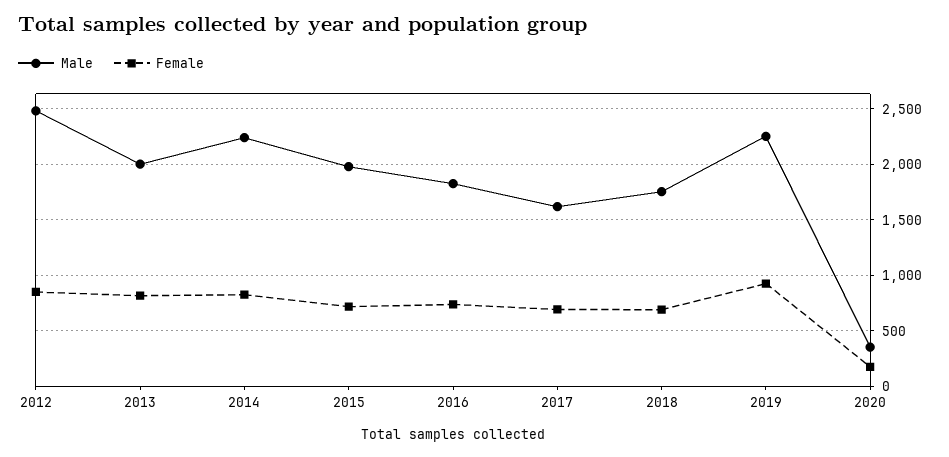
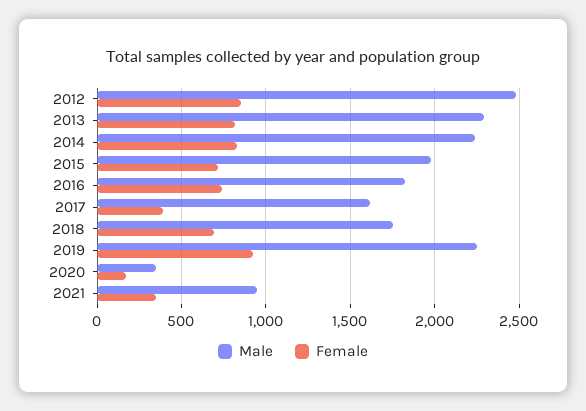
Male, 2013: 2000 -> 2300
Female, 2017: 700 -> 400
Male, 2021: none -> 950
Female, 2021: none -> 350

